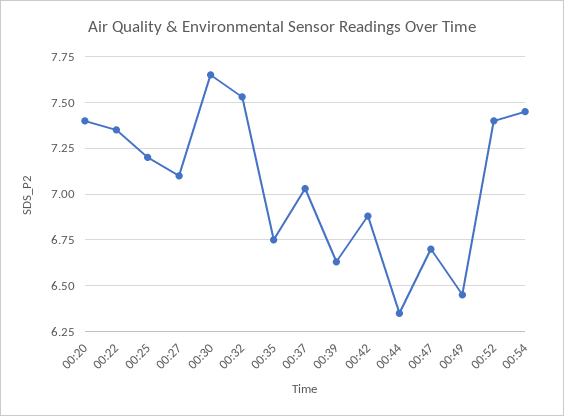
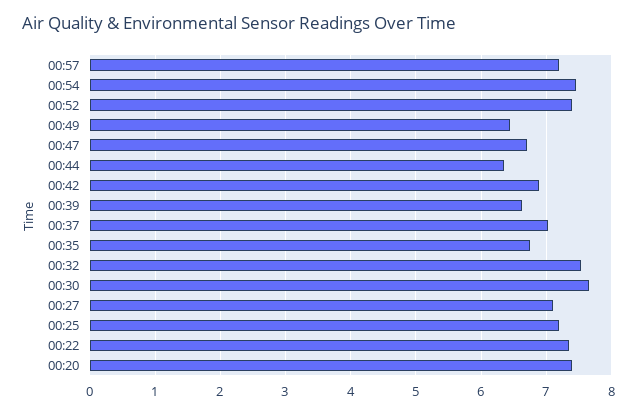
00:57: none -> 7.2

